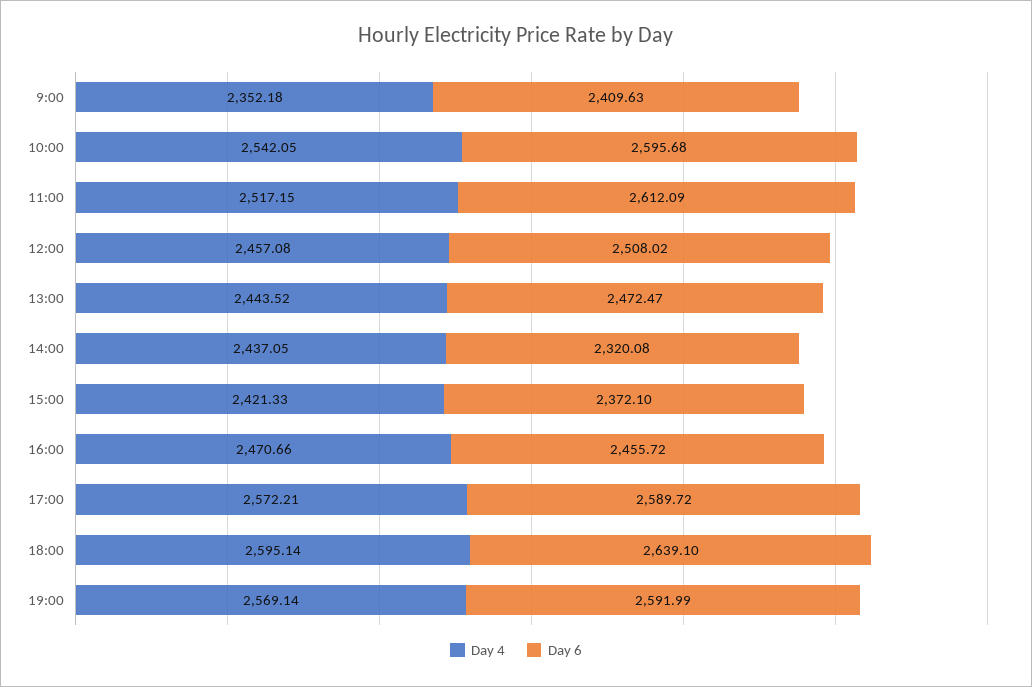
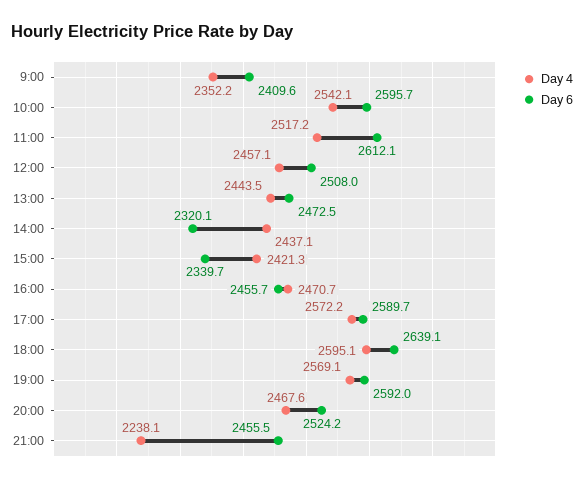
Day 6, 15:00: 2372.1 -> 2339.7
Day 4, 20:00: none -> 2467.6
Day 6, 20:00: none -> 2524.2
Day 4, 21:00: none -> 2238.1
Day 6, 21:00: none -> 2455.5

